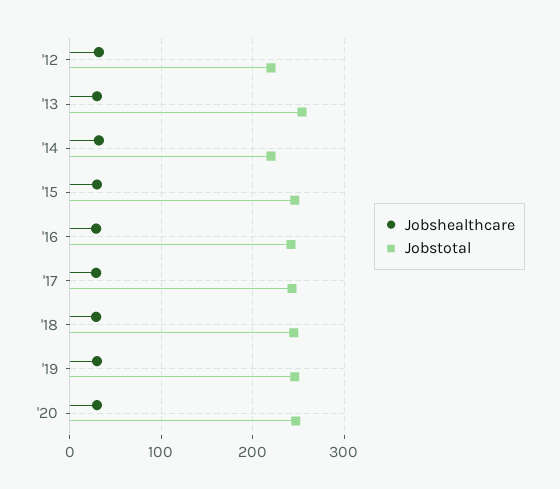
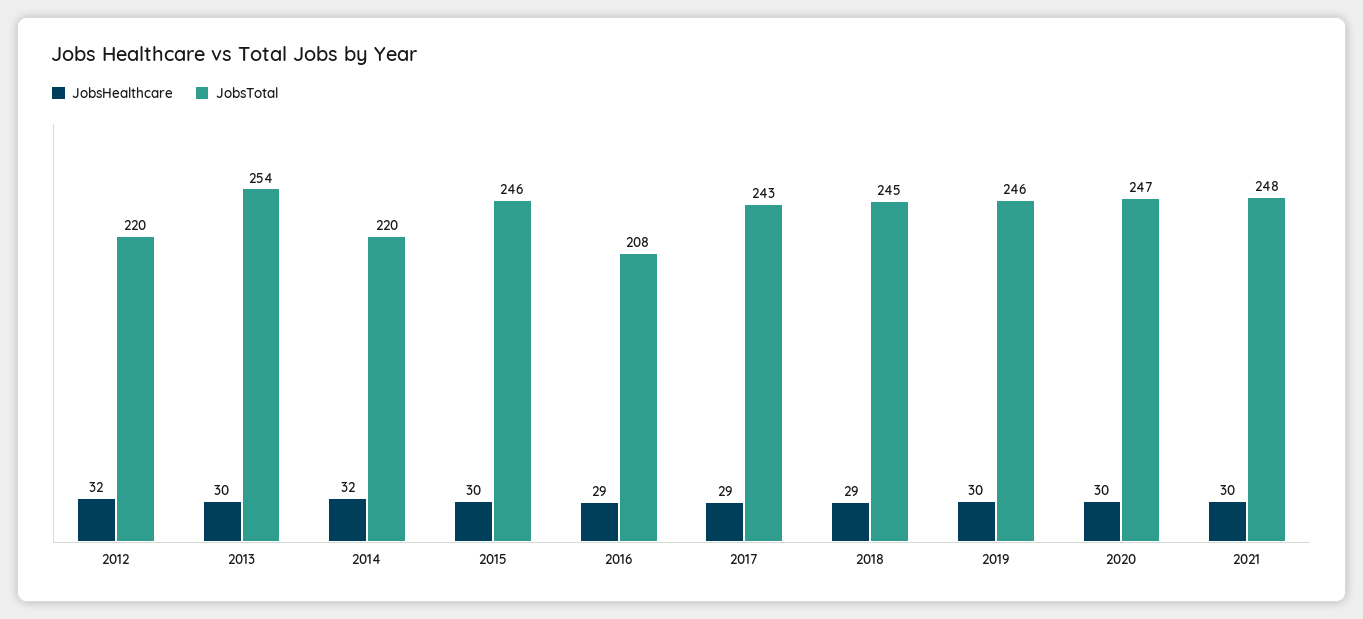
Jobstotal, '16: 240 -> 208
Jobshealthcare, 2021: none -> 30
Jobstotal, 2021: none -> 248

